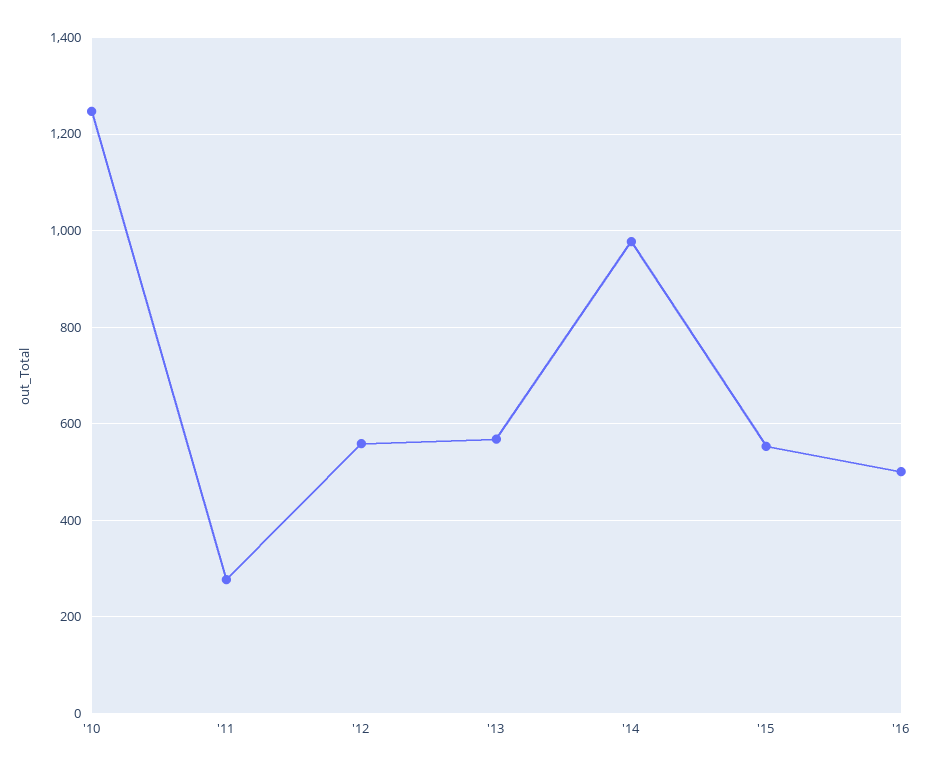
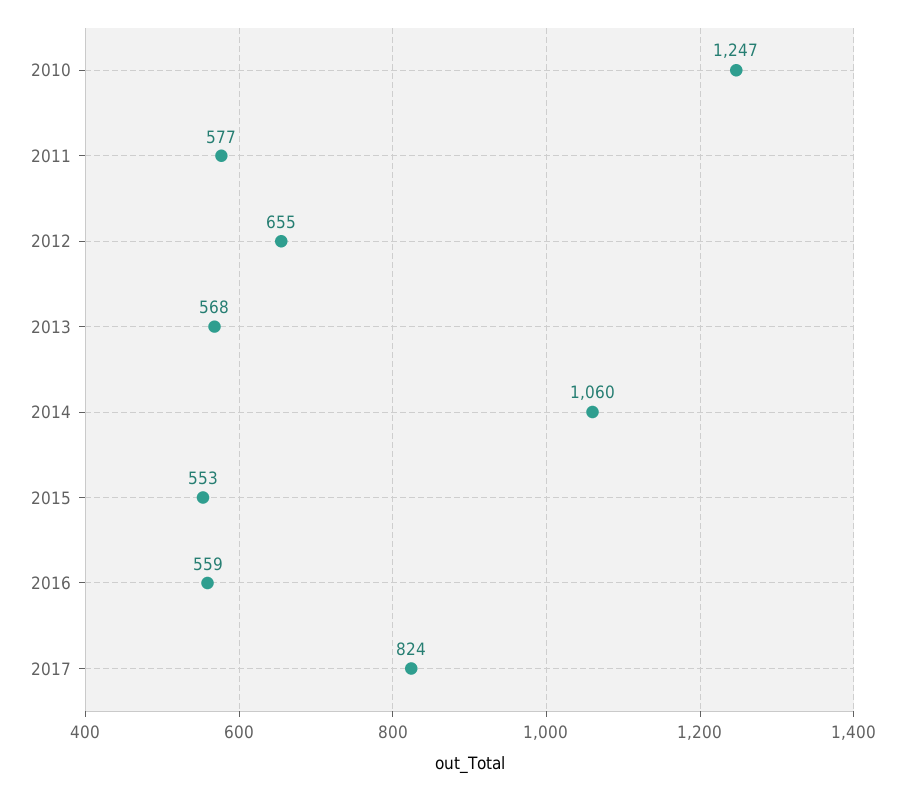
'11: 280 -> 577
'12: 560 -> 655
'14: 980 -> 1060
'16: 500 -> 559
2017: none -> 824

